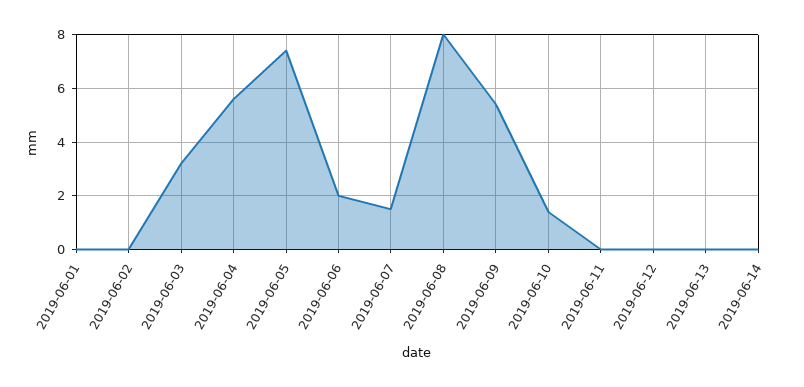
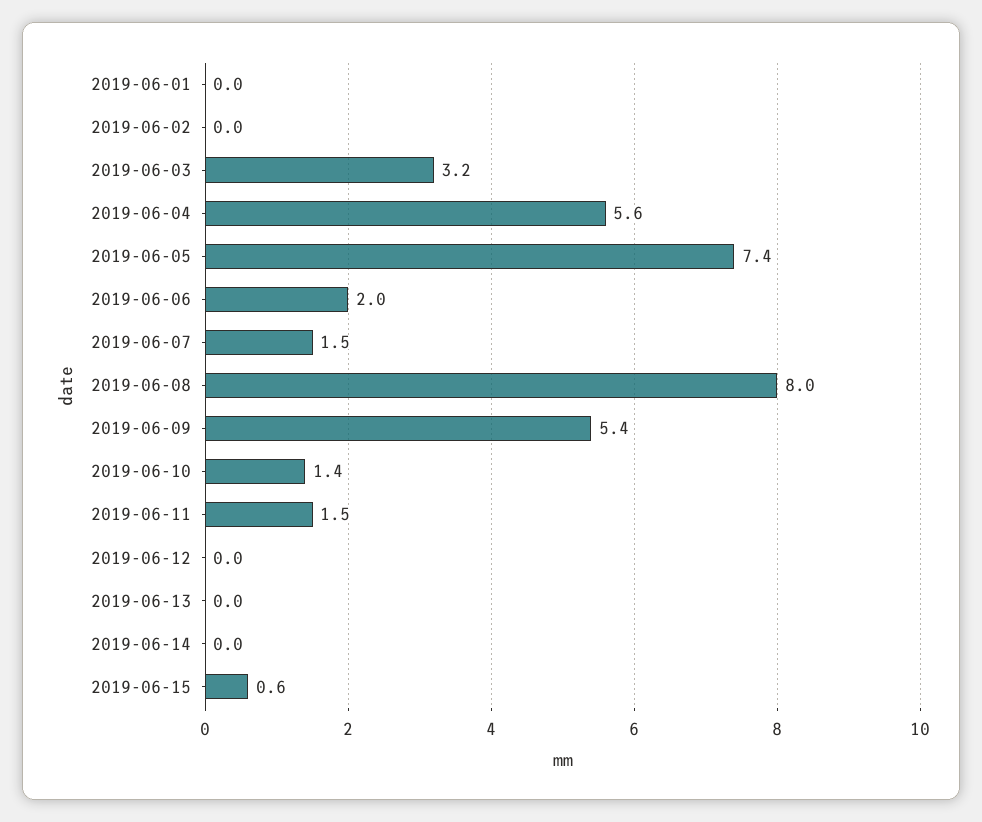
2019-06-11: 0 -> 1.5
2019-06-15: none -> 0.6

